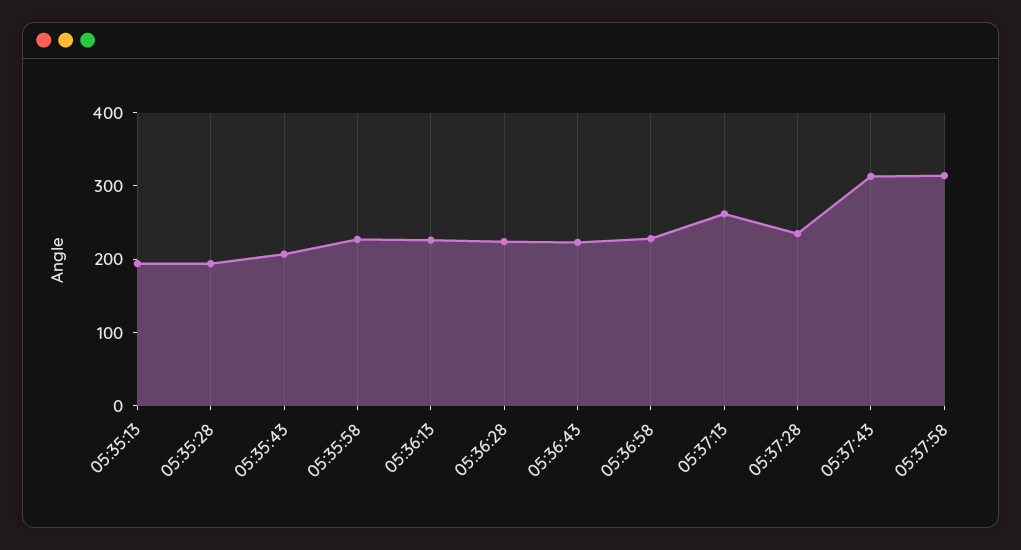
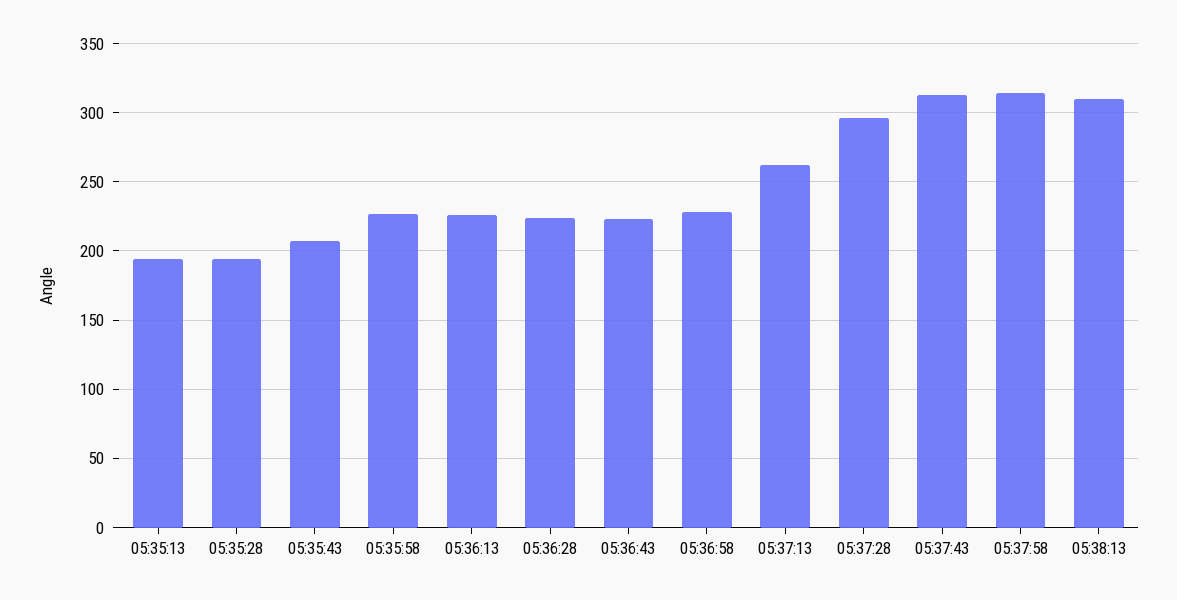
05:37:28: 240 -> 295
05:38:13: none -> 310

